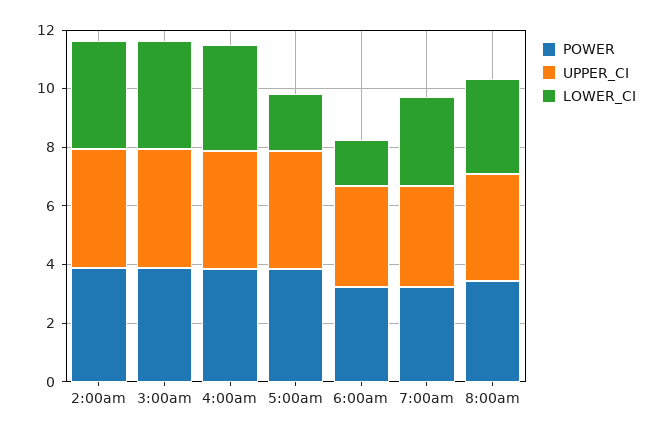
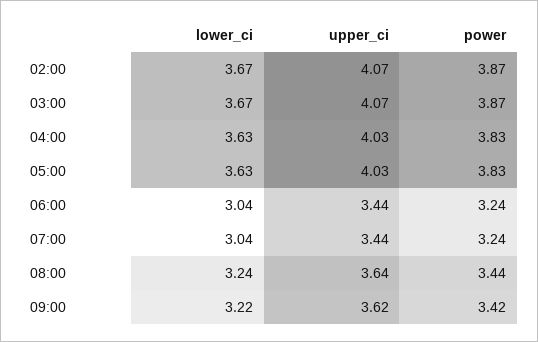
LOWER_CI, 5:00am: 2 -> 3.63
LOWER_CI, 6:00am: 1.5 -> 3.04
LOWER_CI, 09:00: none -> 3.22
UPPER_CI, 09:00: none -> 3.62
POWER, 09:00: none -> 3.42

